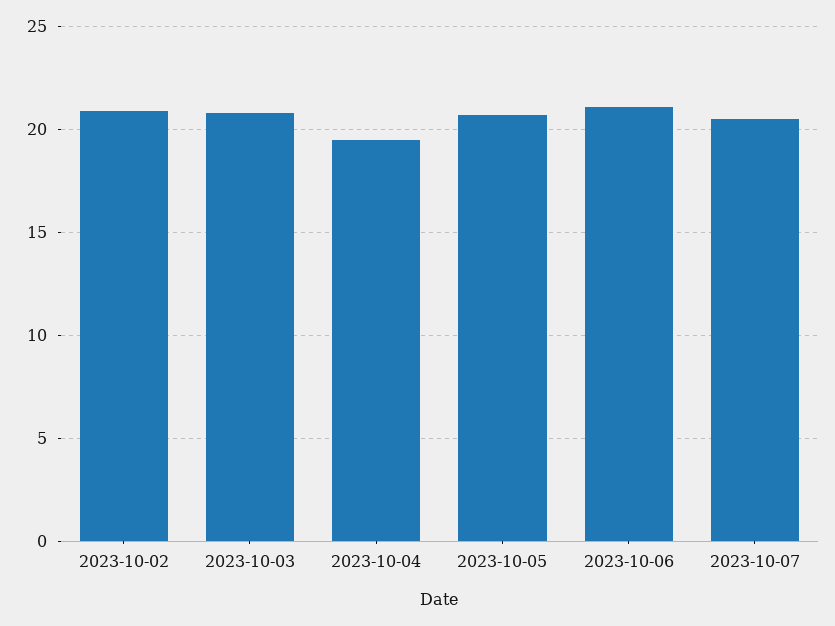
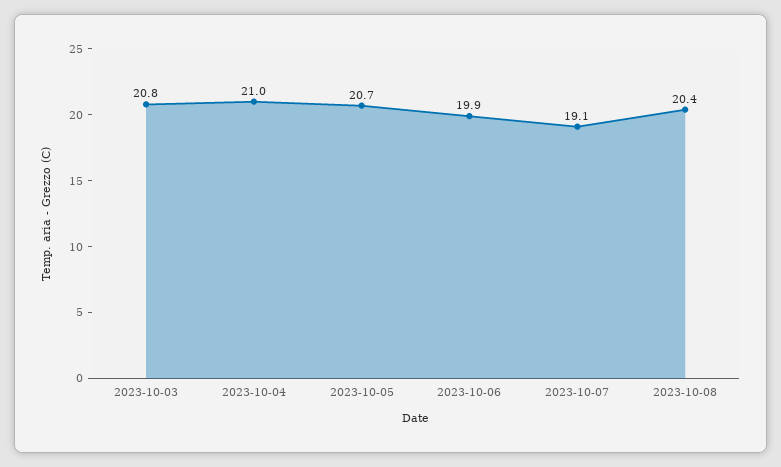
2023-10-02: 21 -> none
2023-10-04: 19.5 -> 21
2023-10-06: 21 -> 19.9
2023-10-07: 20.5 -> 19.1
2023-10-08: none -> 20.4

